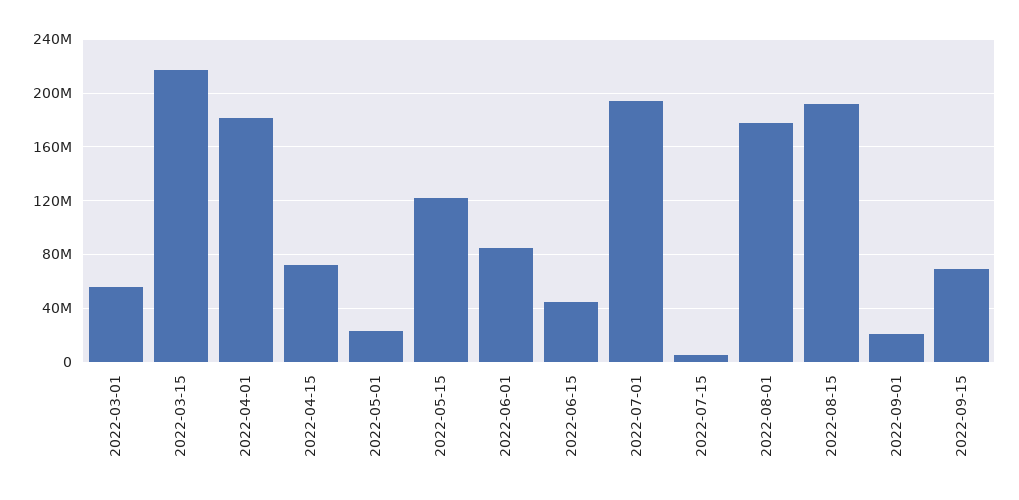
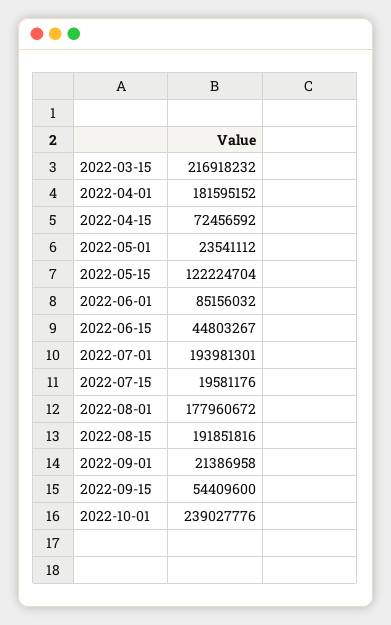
2022-03-01: 55000000 -> none
2022-07-15: 5000000 -> 19581176
2022-09-15: 70000000 -> 54409600
2022-10-01: none -> 239027776

